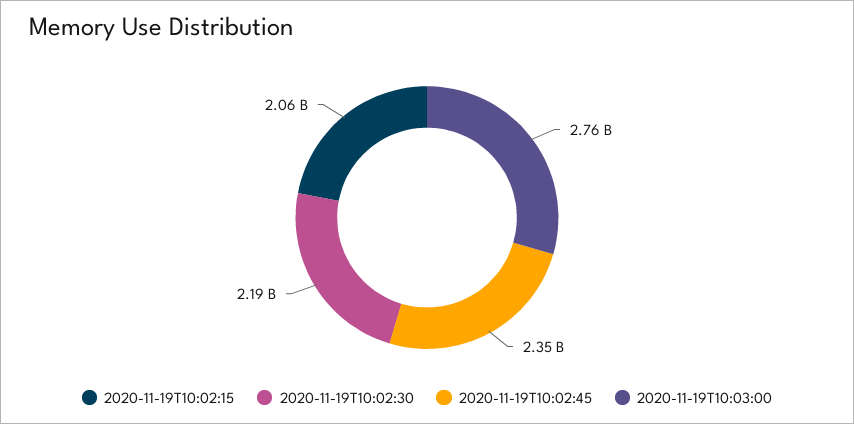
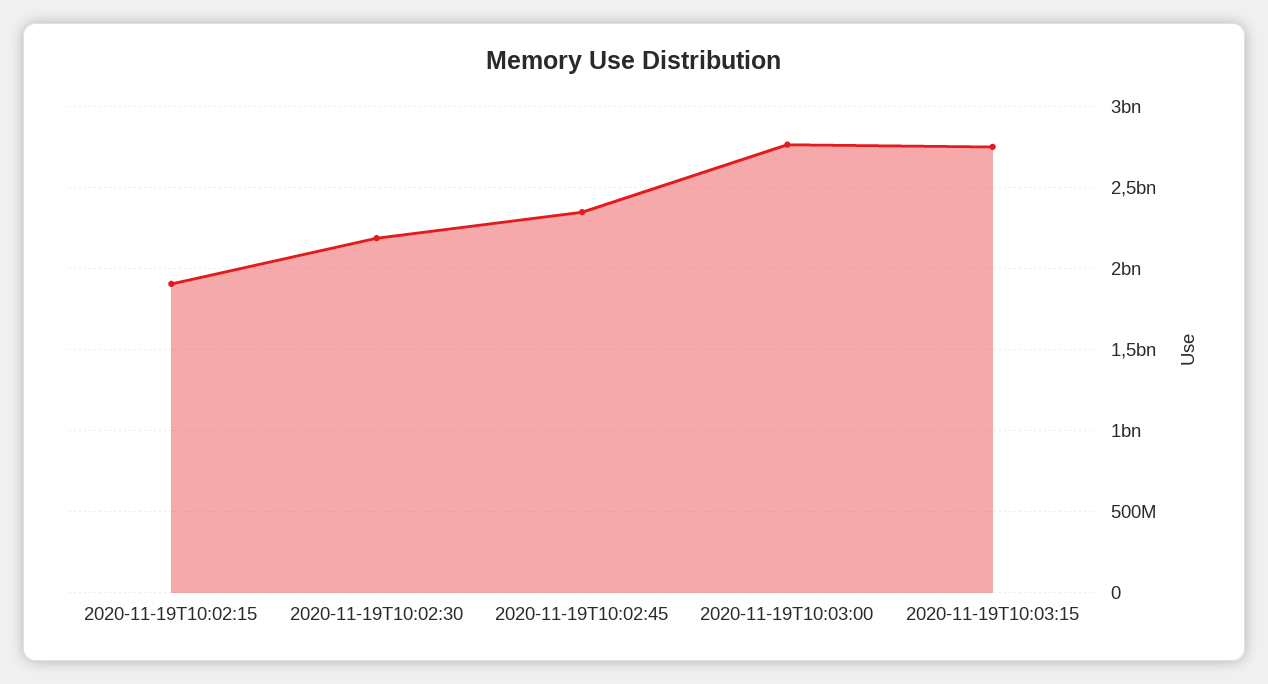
2020-11-19T10:02:15: 2060000000 -> 1900000000
2020-11-19T10:03:15: none -> 2750000000

